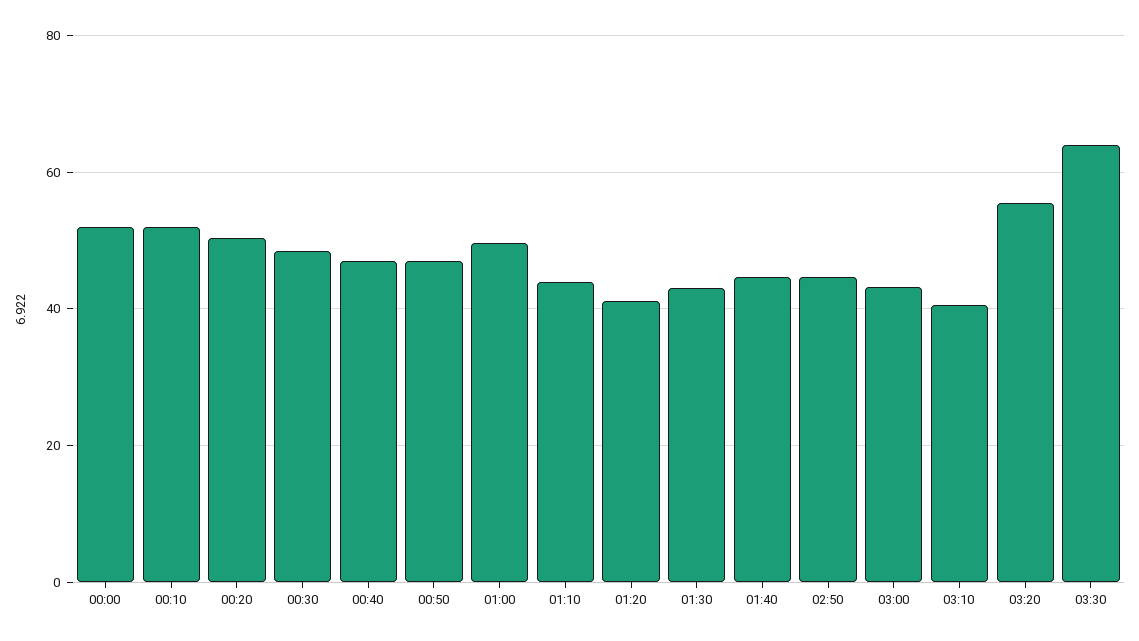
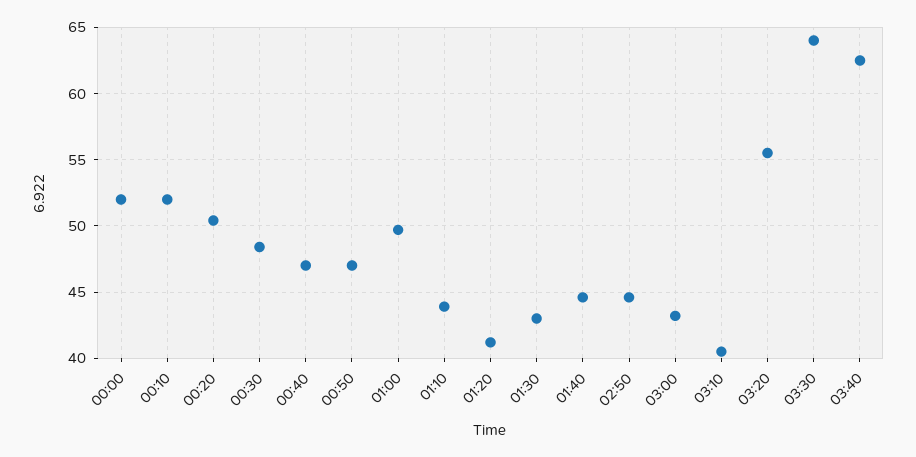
03:40: none -> 62.5

